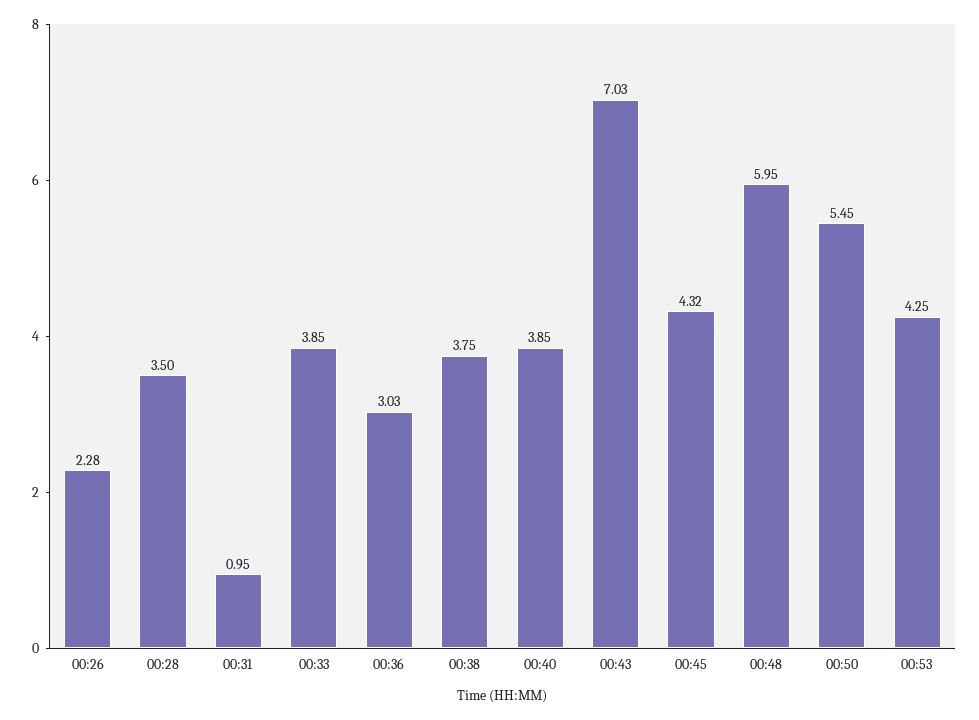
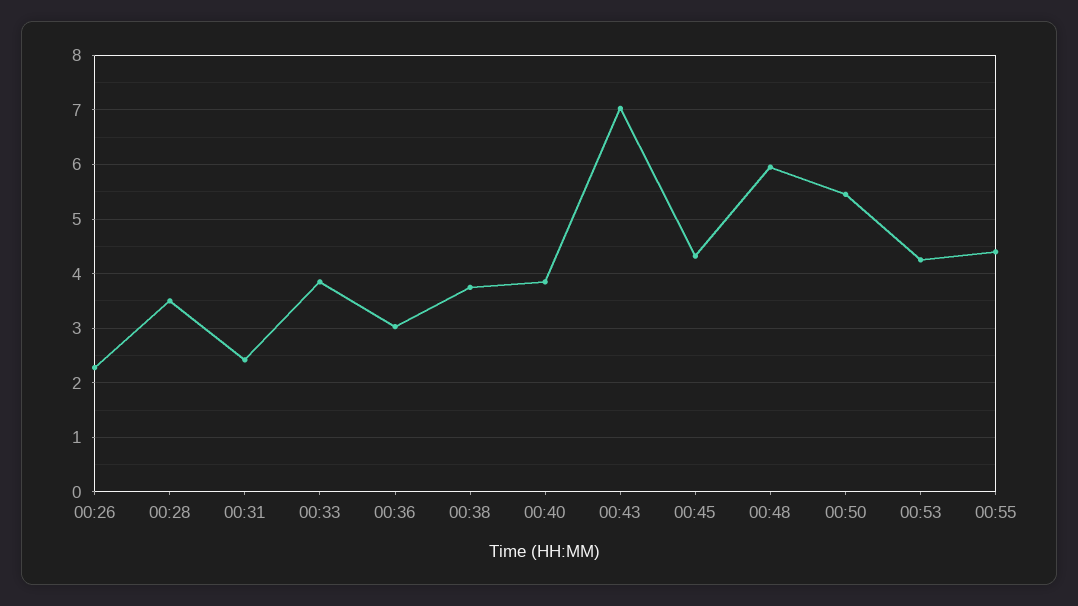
00:31: 0.95 -> 2.4
00:55: none -> 4.4

